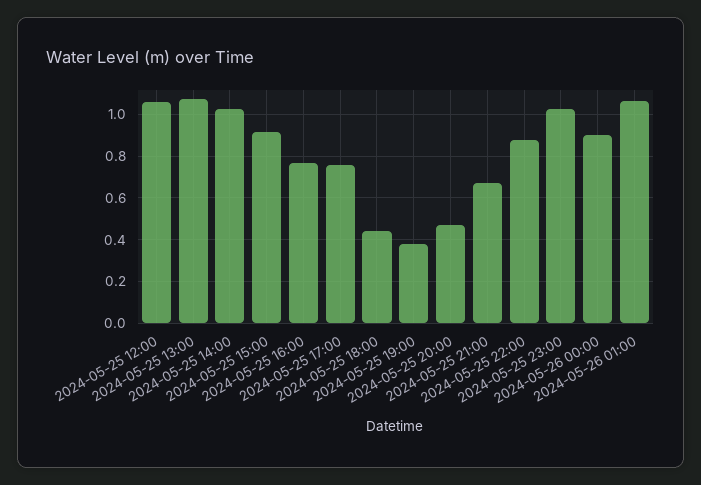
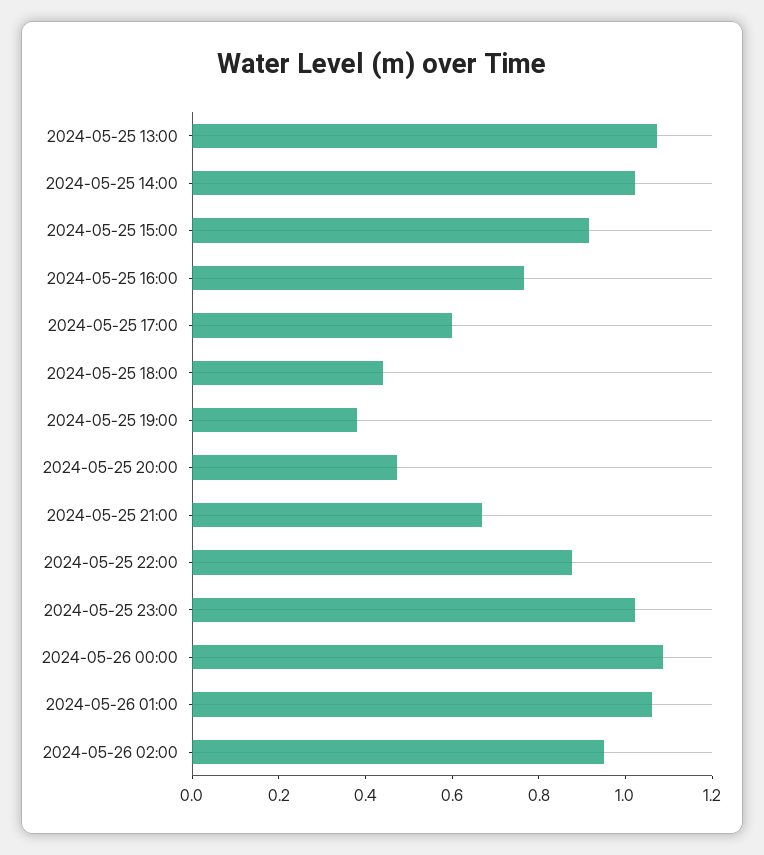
2024-05-25 12:00: 1.05 -> none
2024-05-25 17:00: 0.75 -> 0.6
2024-05-26 00:00: 0.9 -> 1.1
2024-05-26 02:00: none -> 0.95

